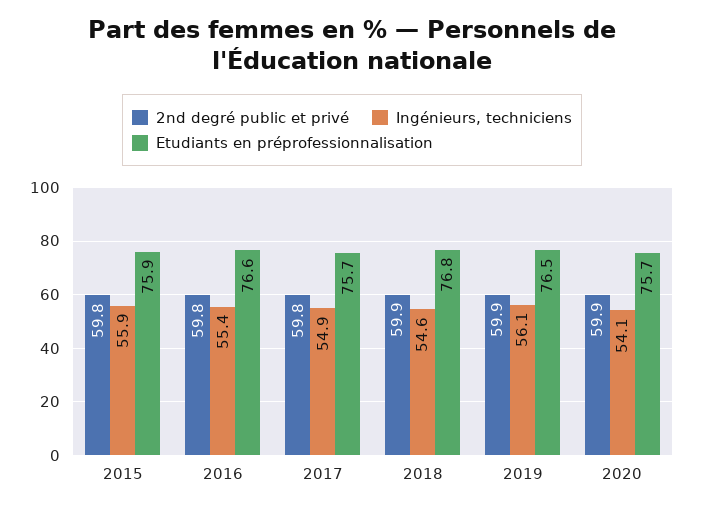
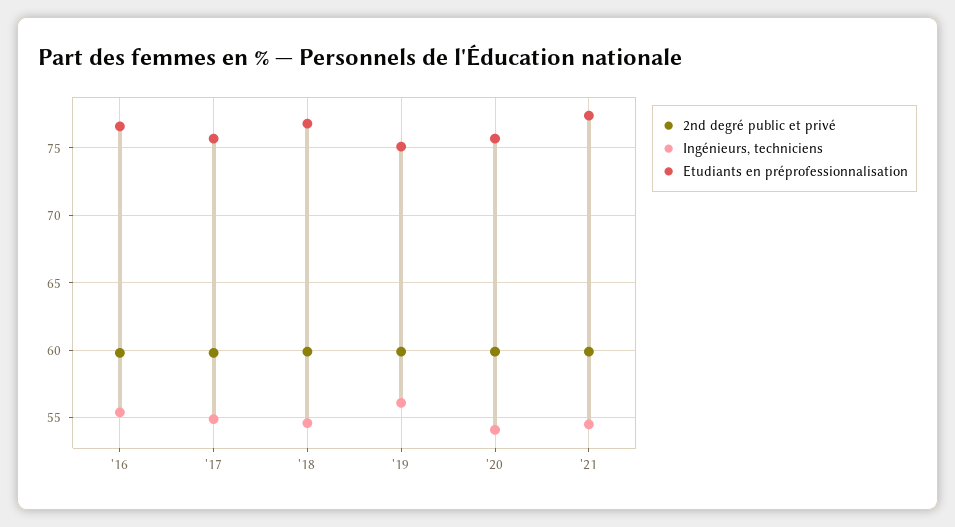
2nd degré public et privé, 2015: 59.8 -> none
Ingénieurs, techniciens, 2015: 55.9 -> none
Etudiants en préprofessionnalisation, 2015: 75.9 -> none
Etudiants en préprofessionnalisation, 2019: 76.5 -> 75
2nd degré public et privé, '21: none -> 60
Ingénieurs, techniciens, '21: none -> 54.5
Etudiants en préprofessionnalisation, '21: none -> 77.5

